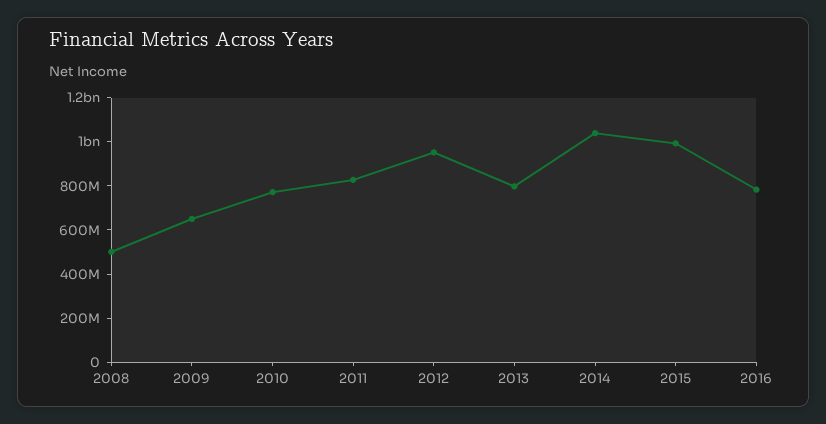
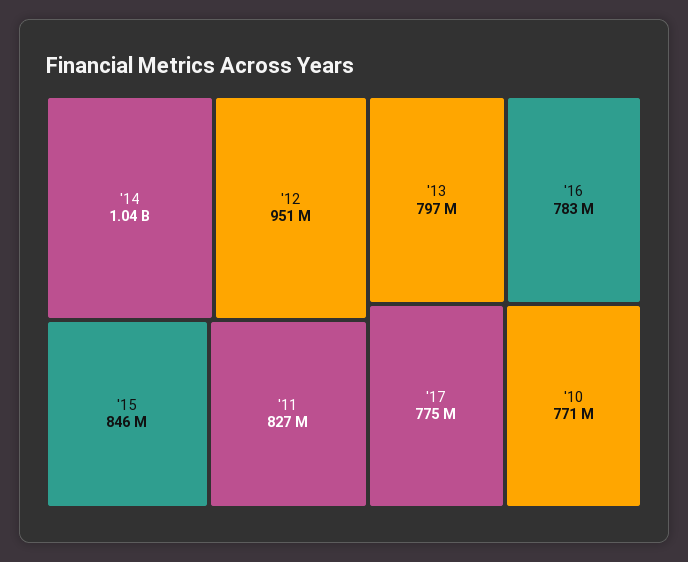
2008: 500000000 -> none
2009: 650000000 -> none
2015: 1000000000 -> 846000000
'17: none -> 775000000

